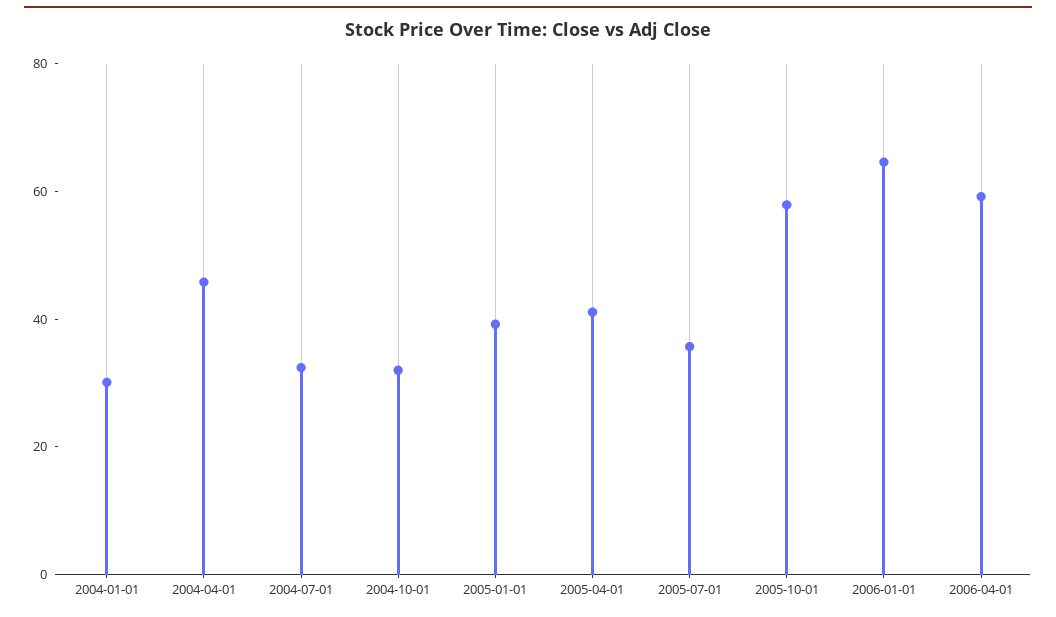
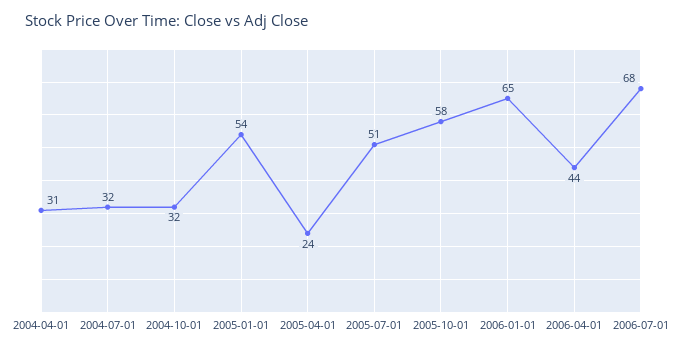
2004-01-01: 30 -> none
2004-04-01: 45 -> 31
2005-01-01: 40 -> 54
2005-04-01: 40 -> 24
2005-07-01: 35 -> 51
2006-04-01: 60 -> 44
2006-07-01: none -> 68

